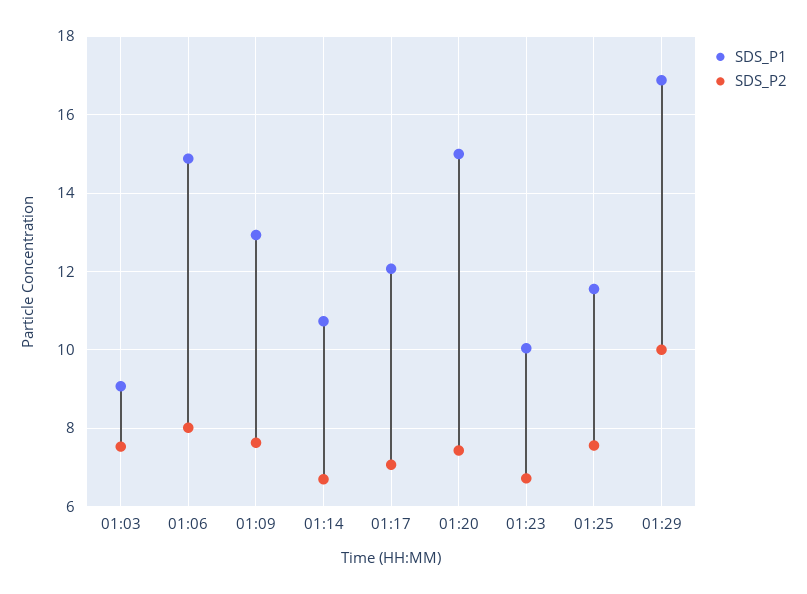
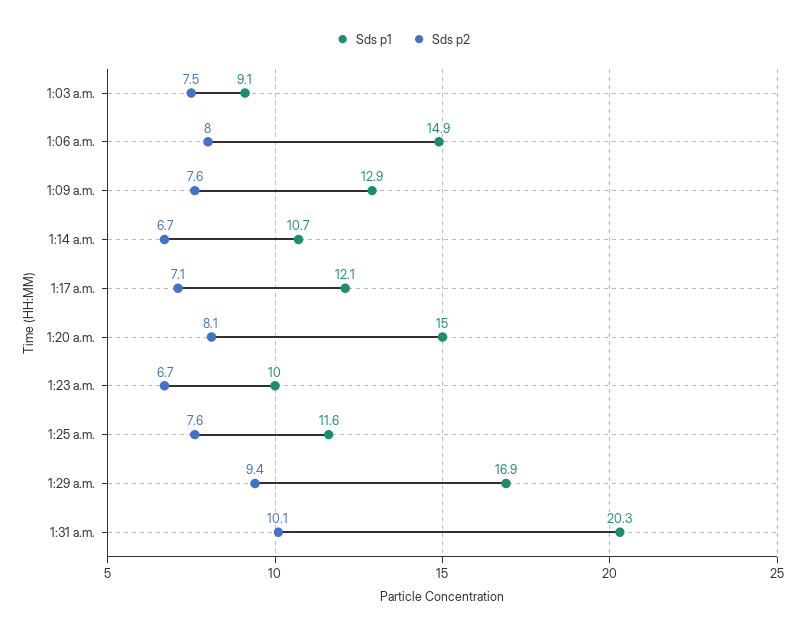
SDS_P2, 01:20: 7.4 -> 8.1
SDS_P2, 01:29: 10 -> 9.4
SDS_P1, 1:31 a.m.: none -> 20.3
SDS_P2, 1:31 a.m.: none -> 10.1

